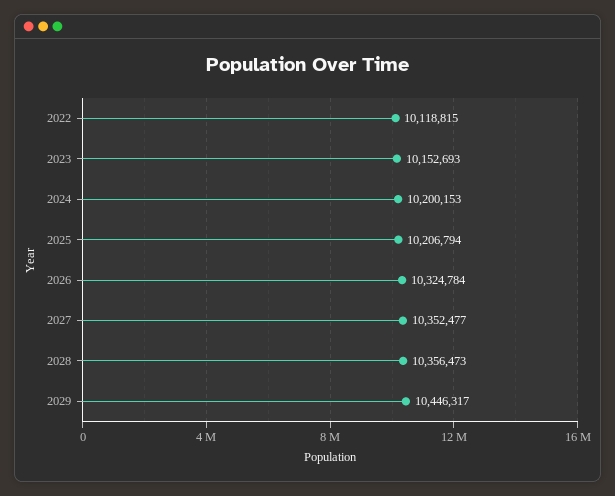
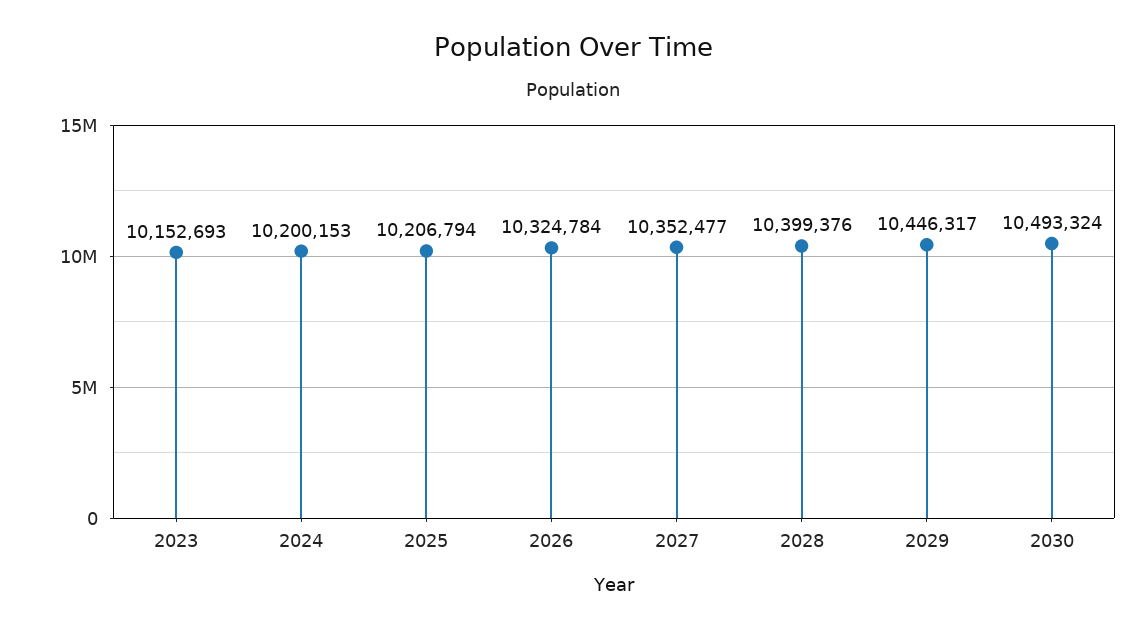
2022: 10118815 -> none
2028: 10356473 -> 10399376
2030: none -> 10493324

